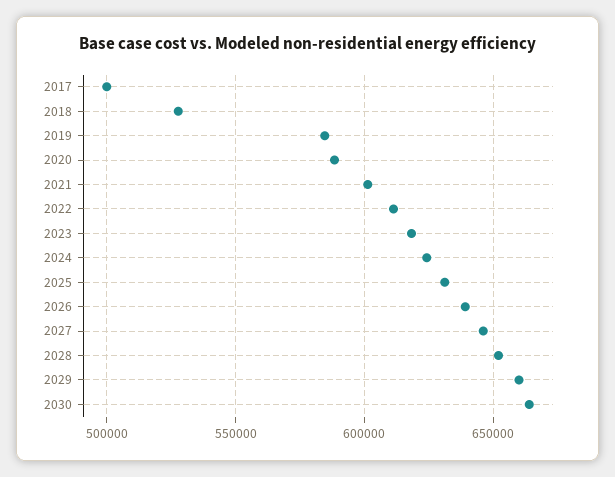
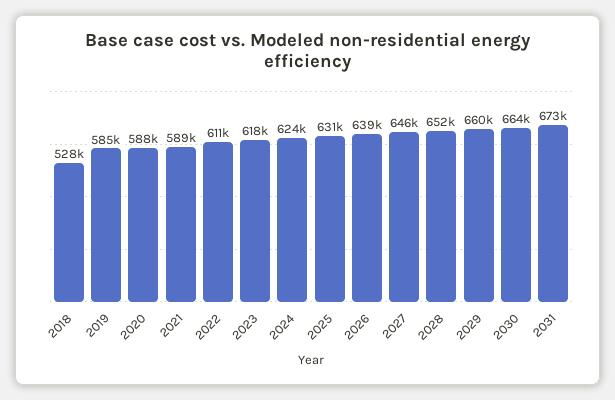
2017: 500000 -> none
2021: 600000 -> 589000
2031: none -> 673000

